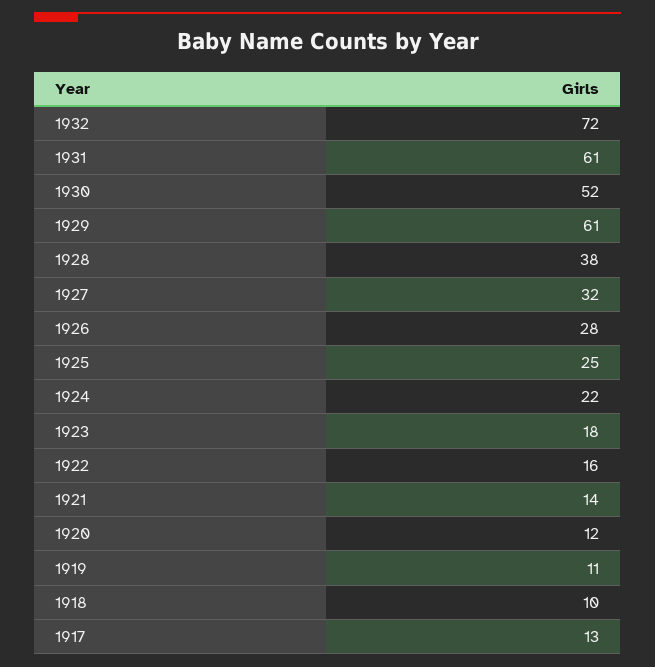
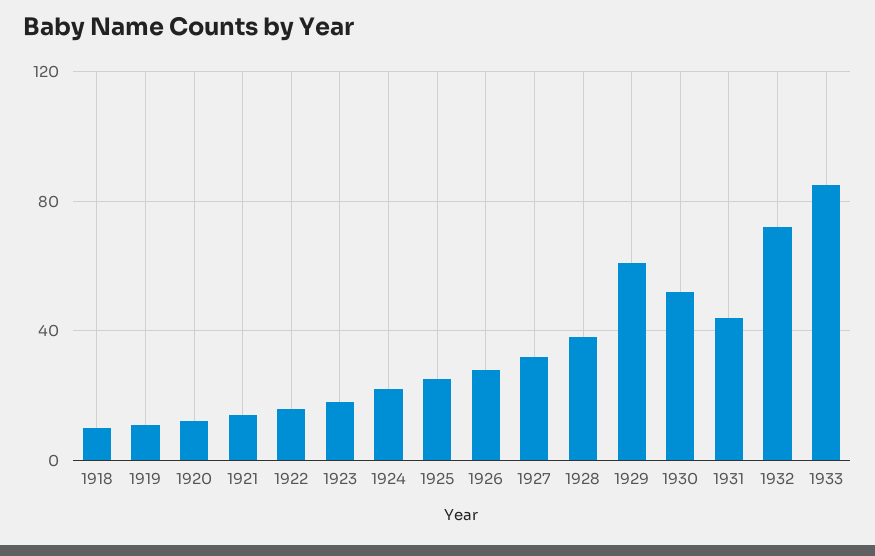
1931: 61 -> 45
1917: 13 -> none
1933: none -> 85

